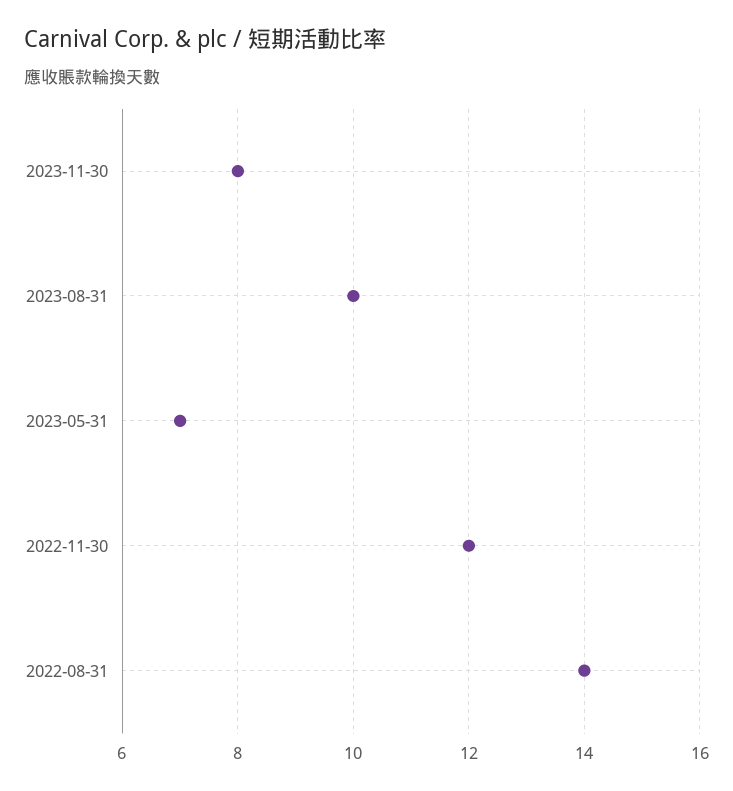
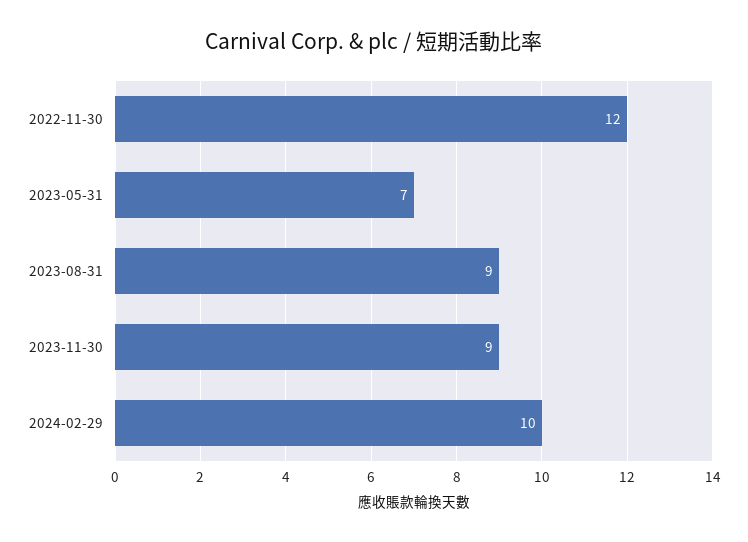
2023-11-30: 8 -> 9
2023-08-31: 10 -> 9
2022-08-31: 14 -> none
2024-02-29: none -> 10

